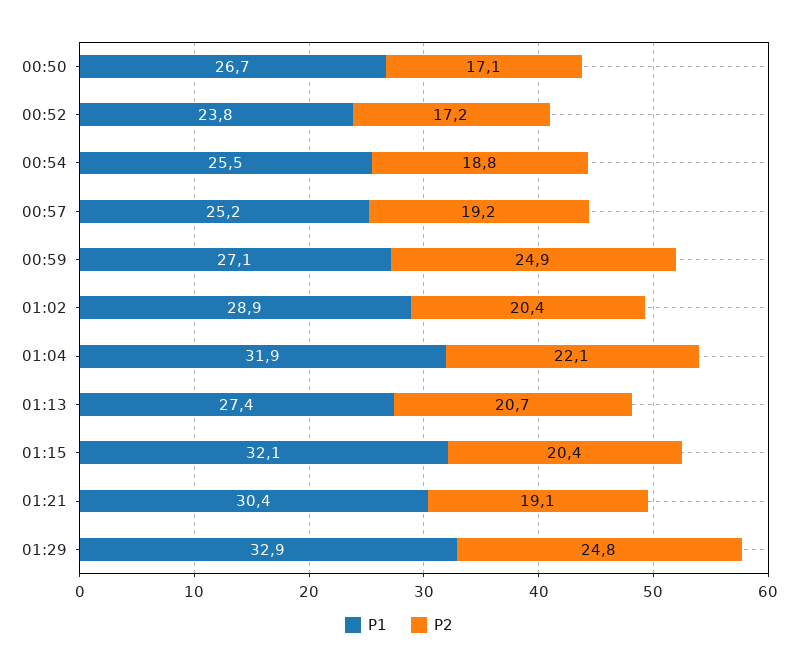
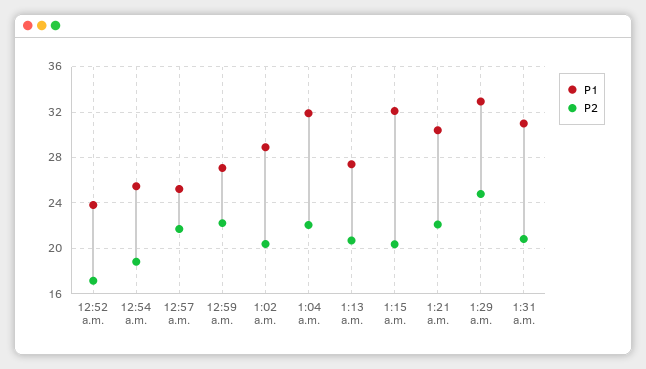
P1, 00:50: 26.7 -> none
P2, 00:50: 17.1 -> none
P2, 00:57: 19.2 -> 22
P2, 00:59: 24.9 -> 22
P2, 01:21: 19.1 -> 22
P1, 1:31 a.m.: none -> 31
P2, 1:31 a.m.: none -> 21

